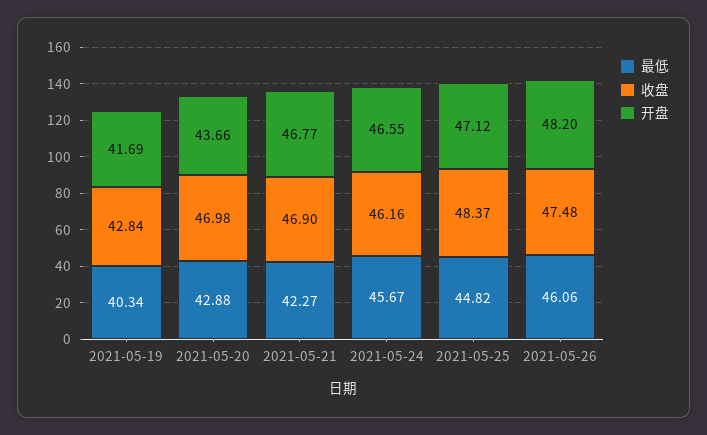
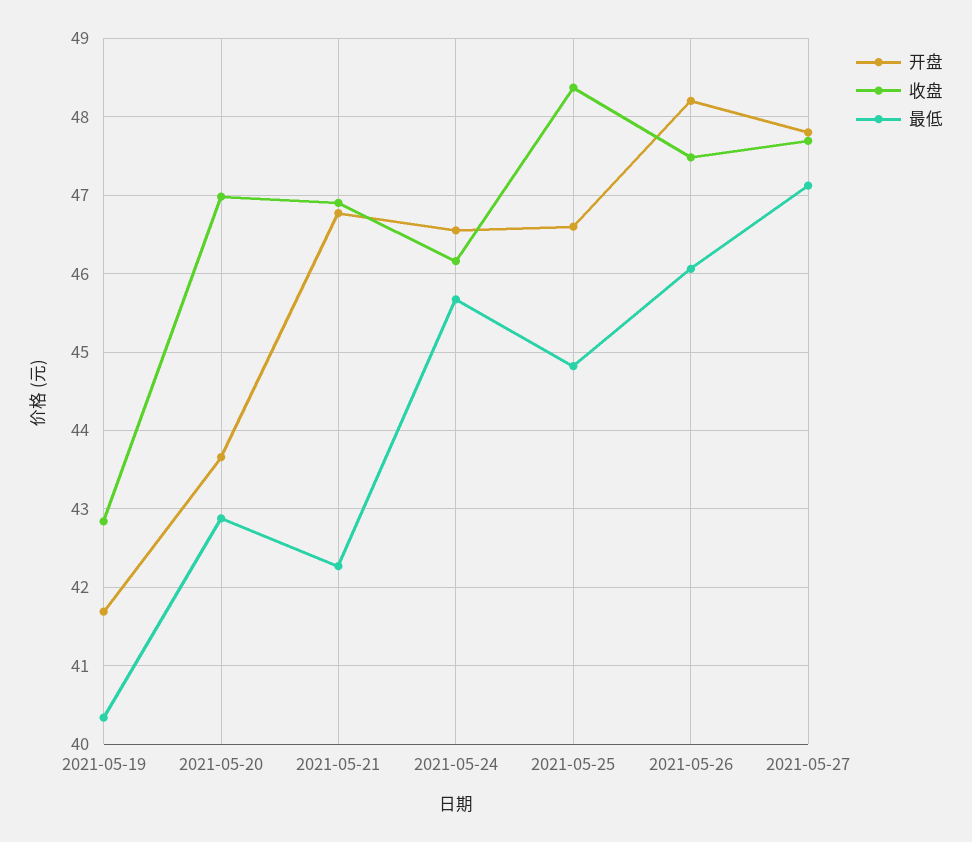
开盘, 2021-05-25: 47.12 -> 46.6
开盘, 2021-05-27: none -> 47.8
收盘, 2021-05-27: none -> 47.7
最低, 2021-05-27: none -> 47.1

